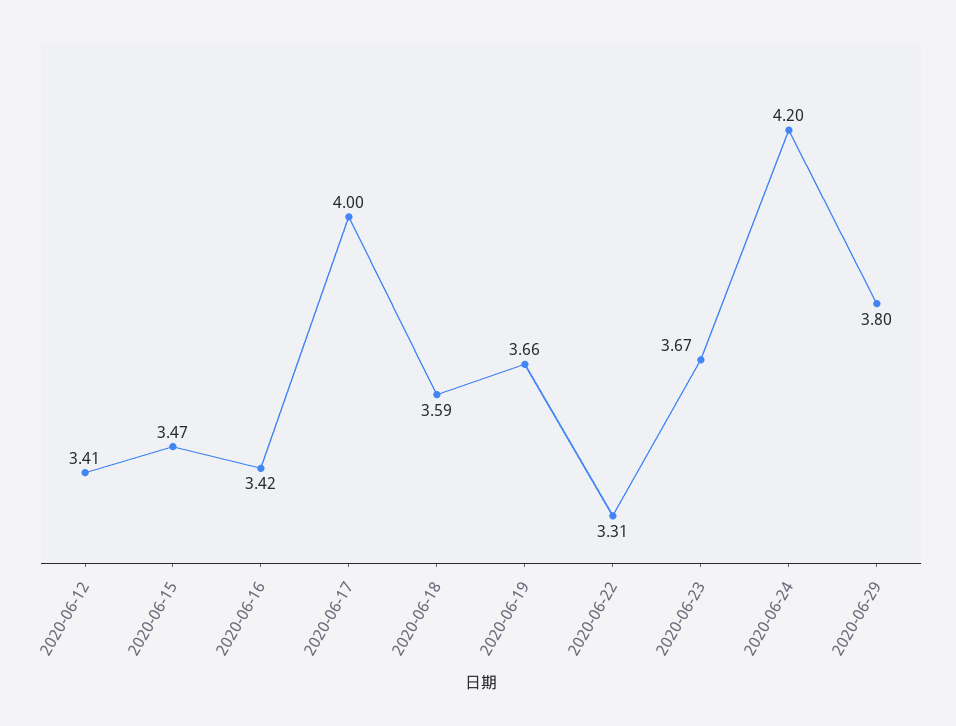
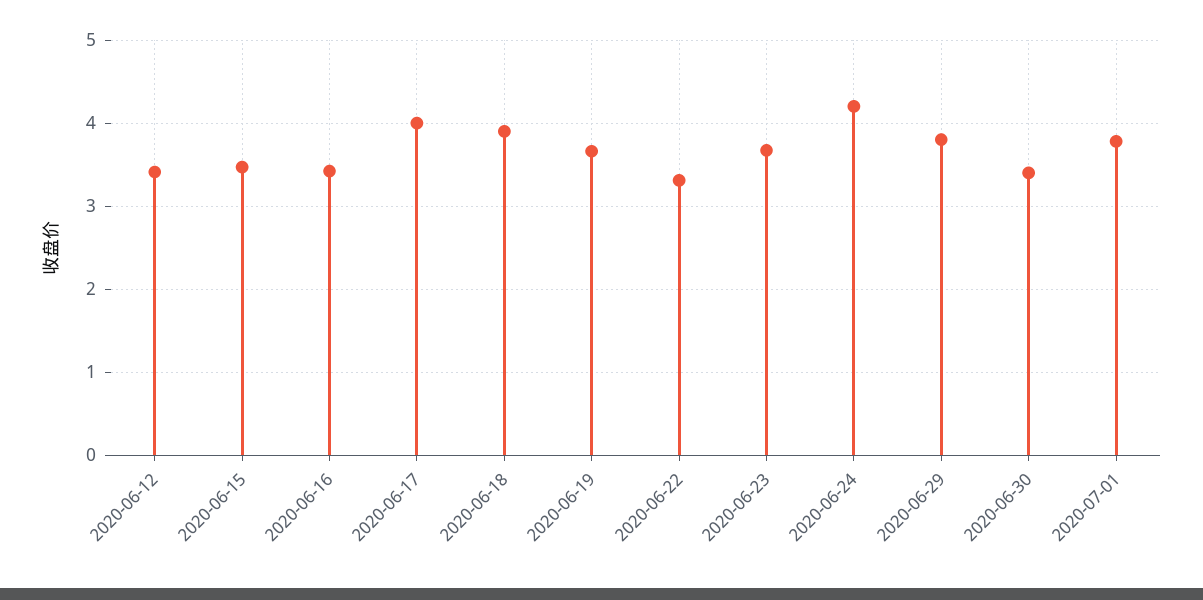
2020-06-18: 3.59 -> 3.9
2020-06-30: none -> 3.4
2020-07-01: none -> 3.8

